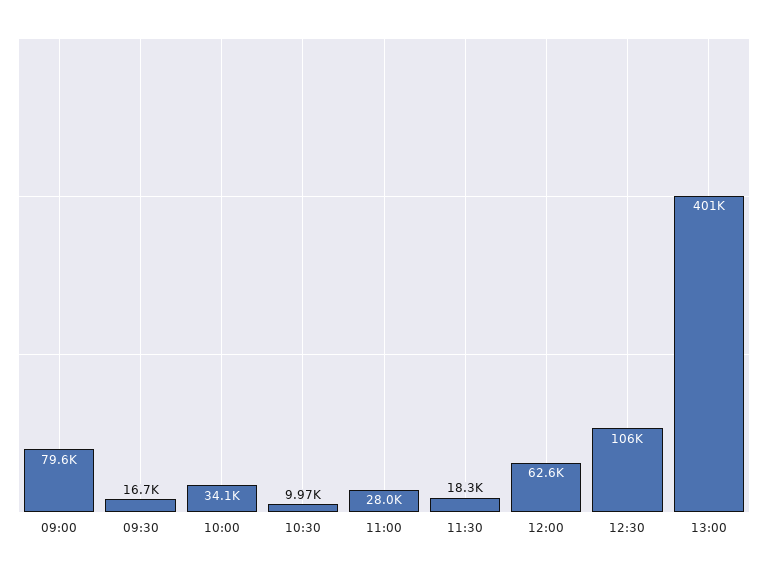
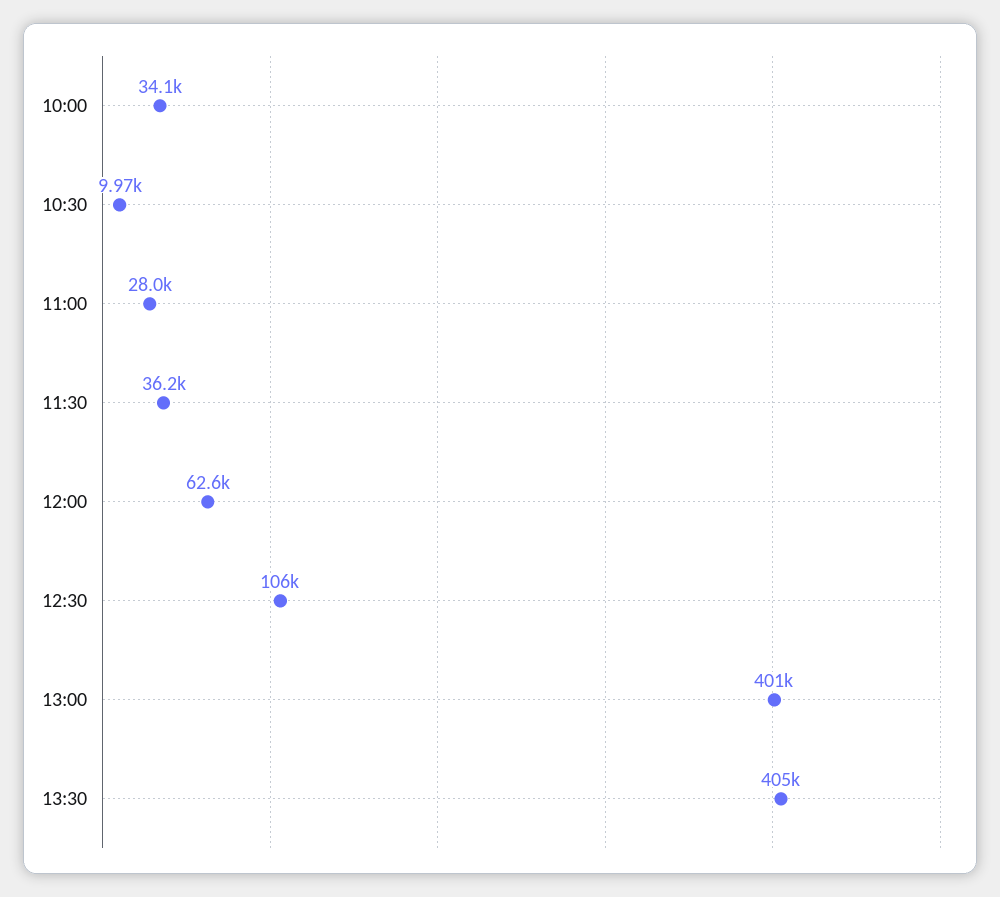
09:00: 79600 -> none
09:30: 16700 -> none
11:30: 18300 -> 36200
13:30: none -> 405000

